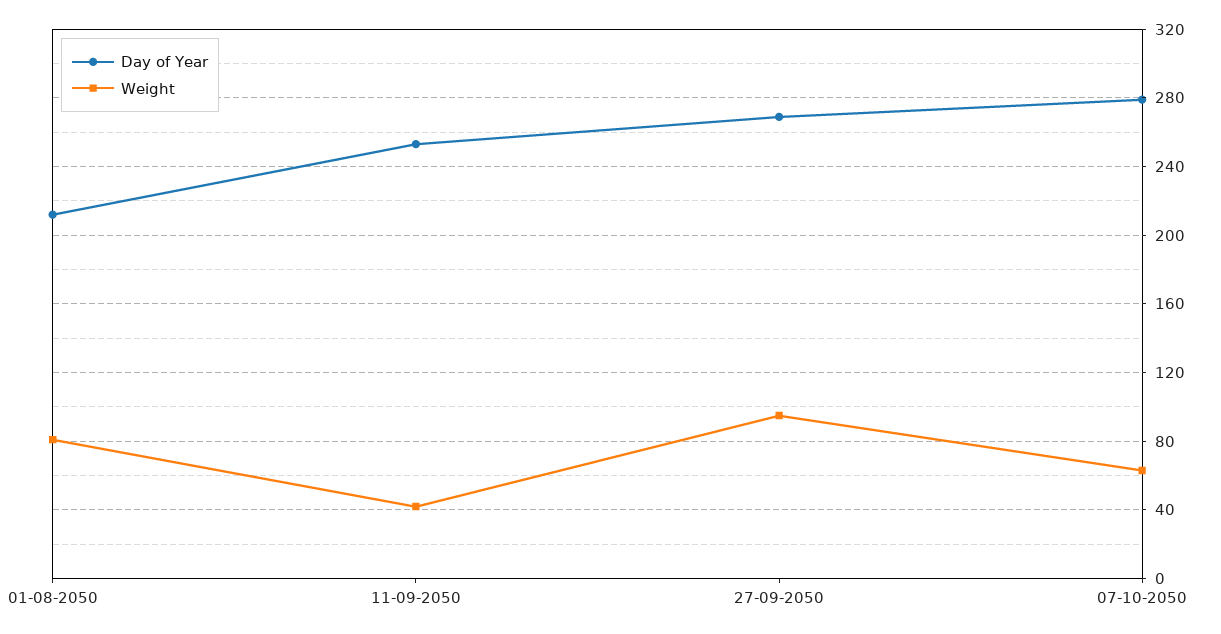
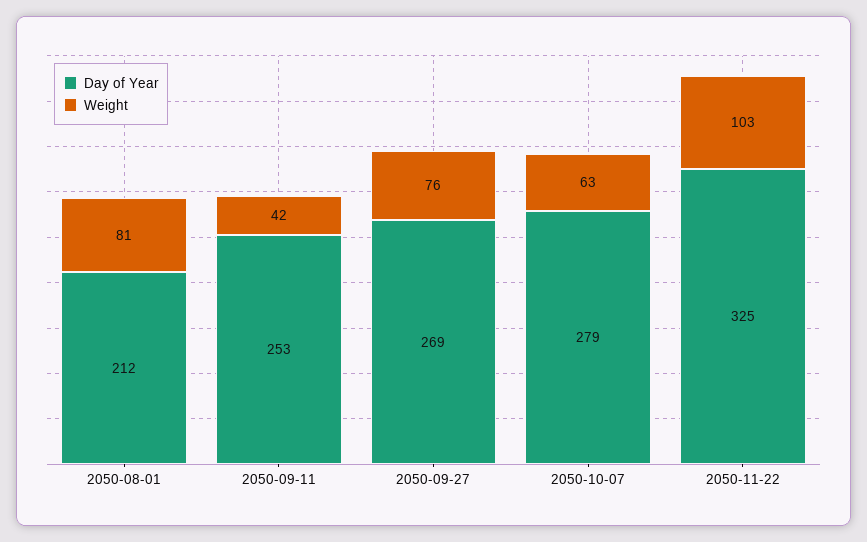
Weight, 27-09-2050: 95 -> 76
Day of Year, 2050-11-22: none -> 325
Weight, 2050-11-22: none -> 103

